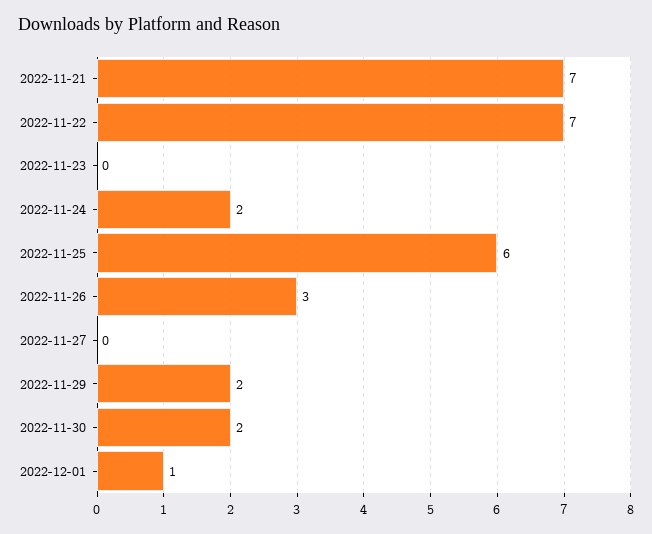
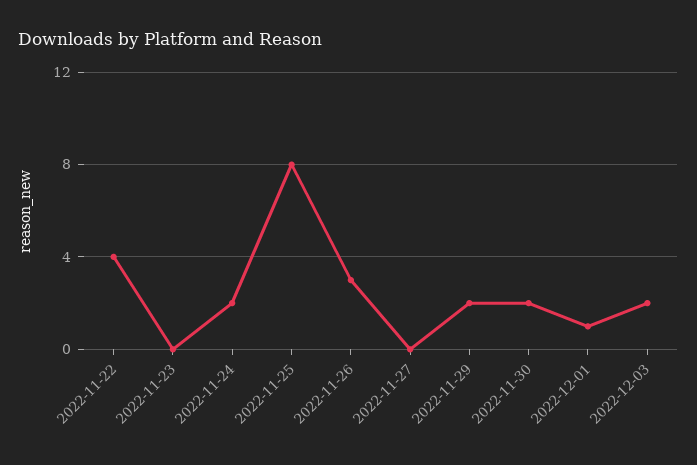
2022-11-21: 7 -> none
2022-11-22: 7 -> 4
2022-11-25: 6 -> 8
2022-12-03: none -> 2

